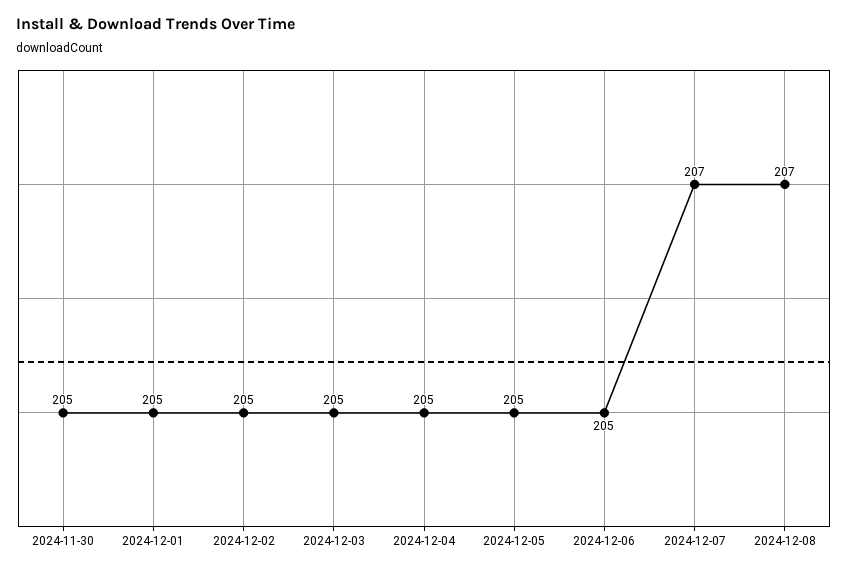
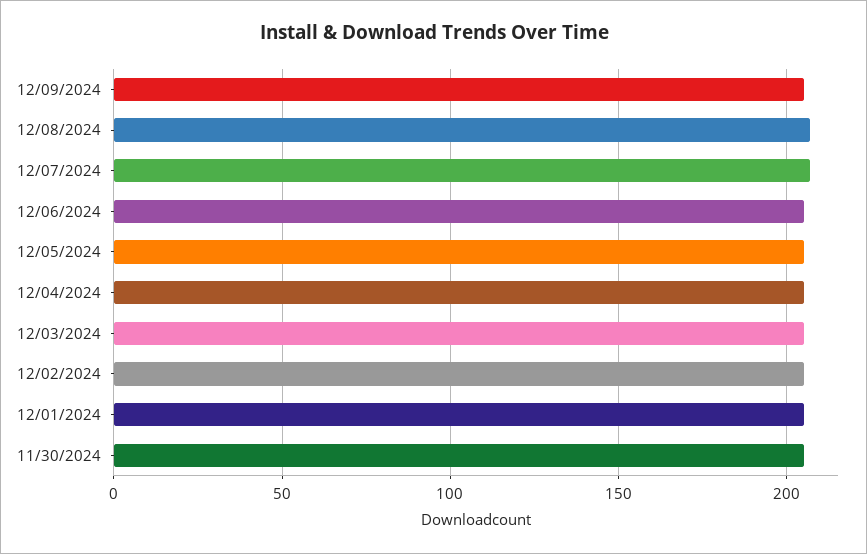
12/09/2024: none -> 205

